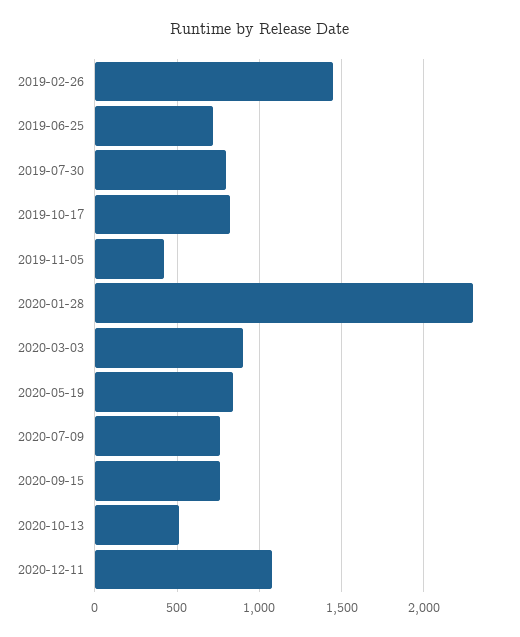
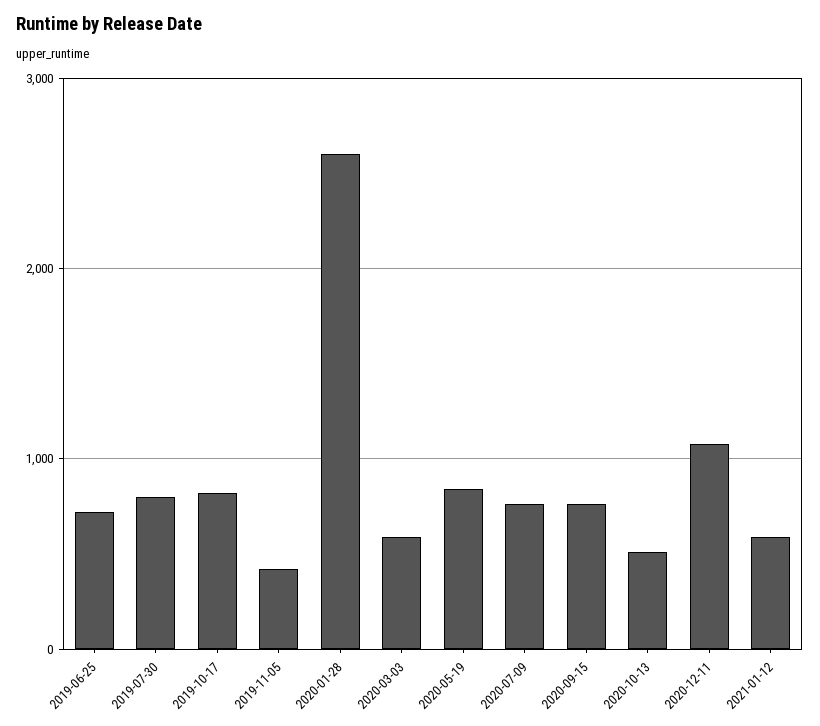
2019-02-26: 1450 -> none
2020-01-28: 2300 -> 2600
2020-03-03: 900 -> 600
2021-01-12: none -> 600

